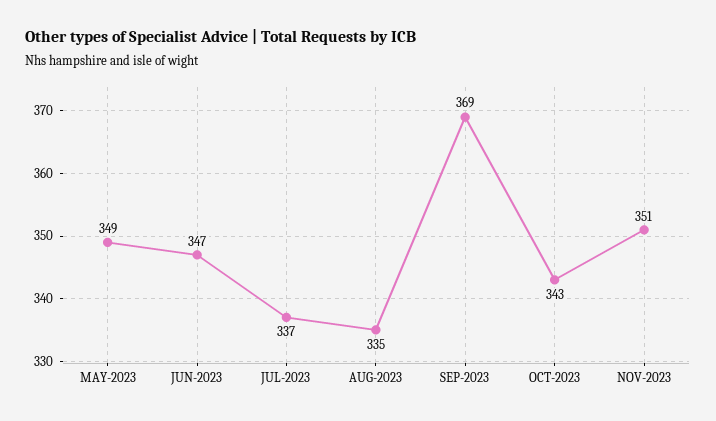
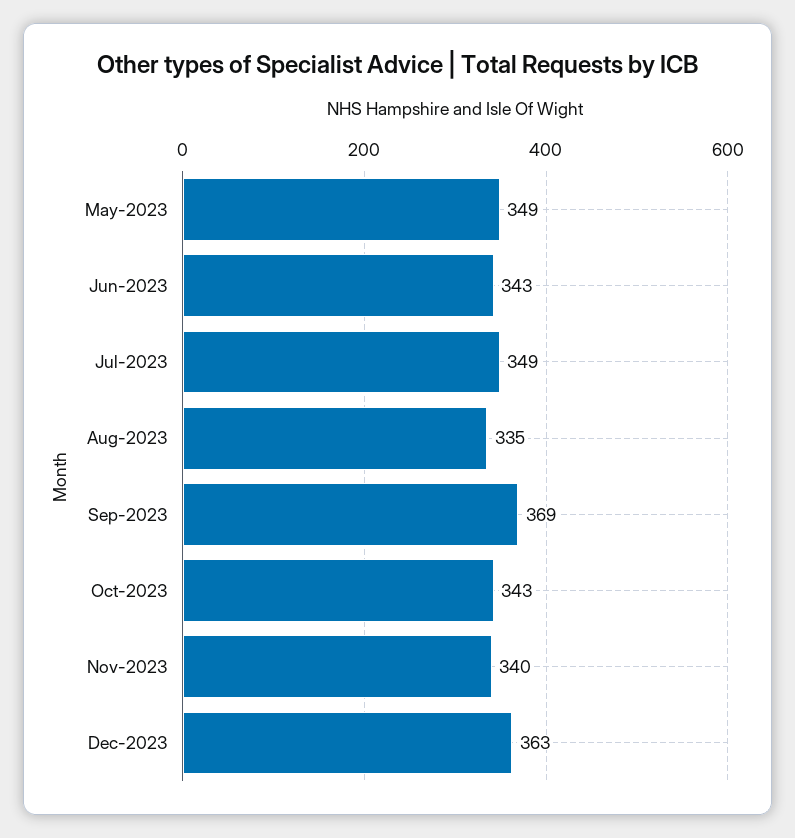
JUN-2023: 347 -> 343
JUL-2023: 337 -> 349
NOV-2023: 351 -> 340
Dec-2023: none -> 363

